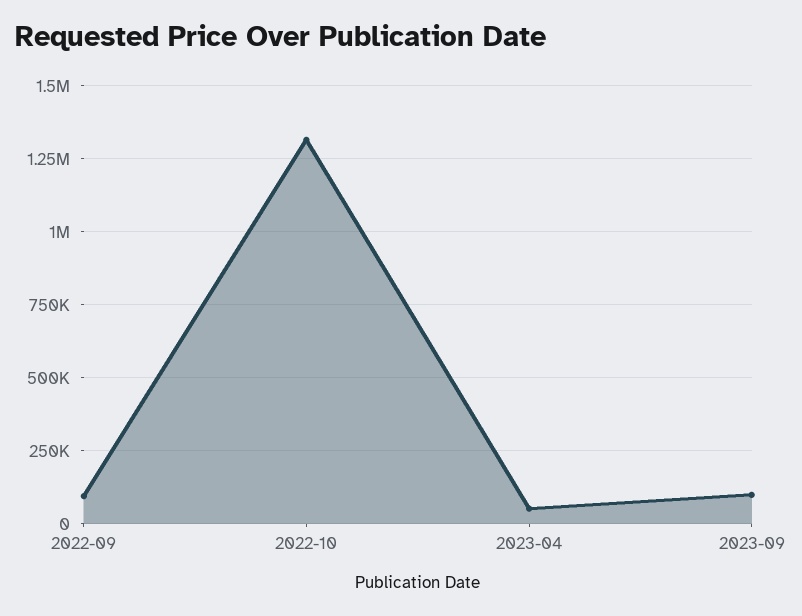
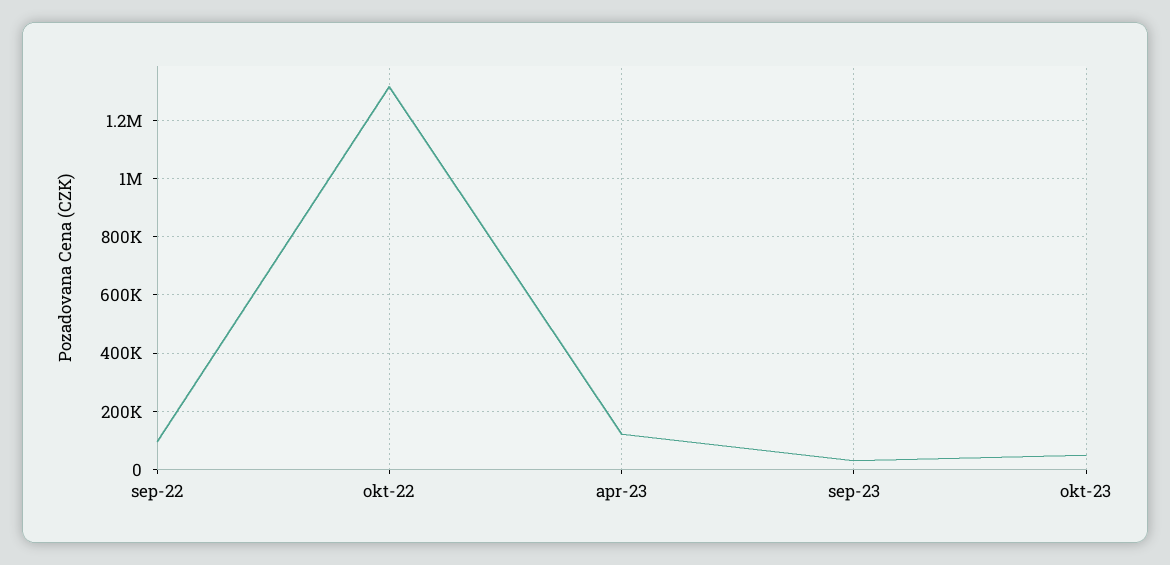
2023-04: 50000 -> 125000
2023-09: 100000 -> 25000
okt-23: none -> 50000

